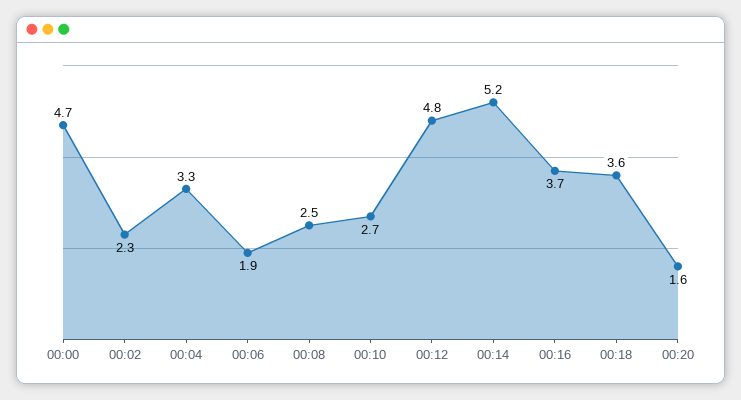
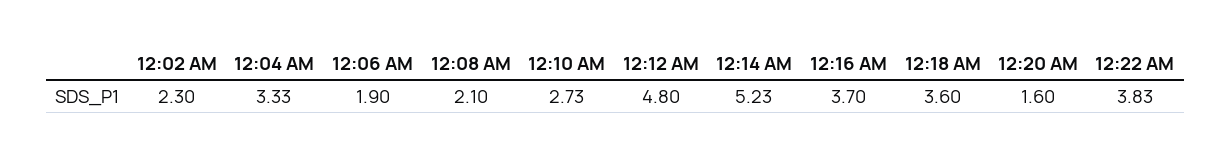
00:00: 4.7 -> none
00:08: 2.5 -> 2.1
12:22 AM: none -> 3.83

